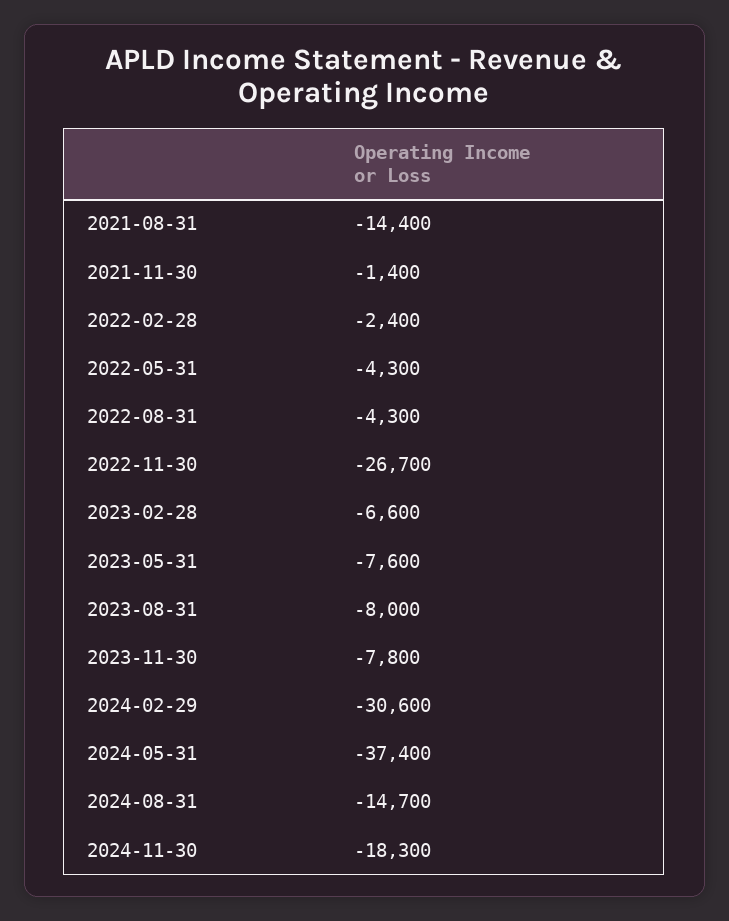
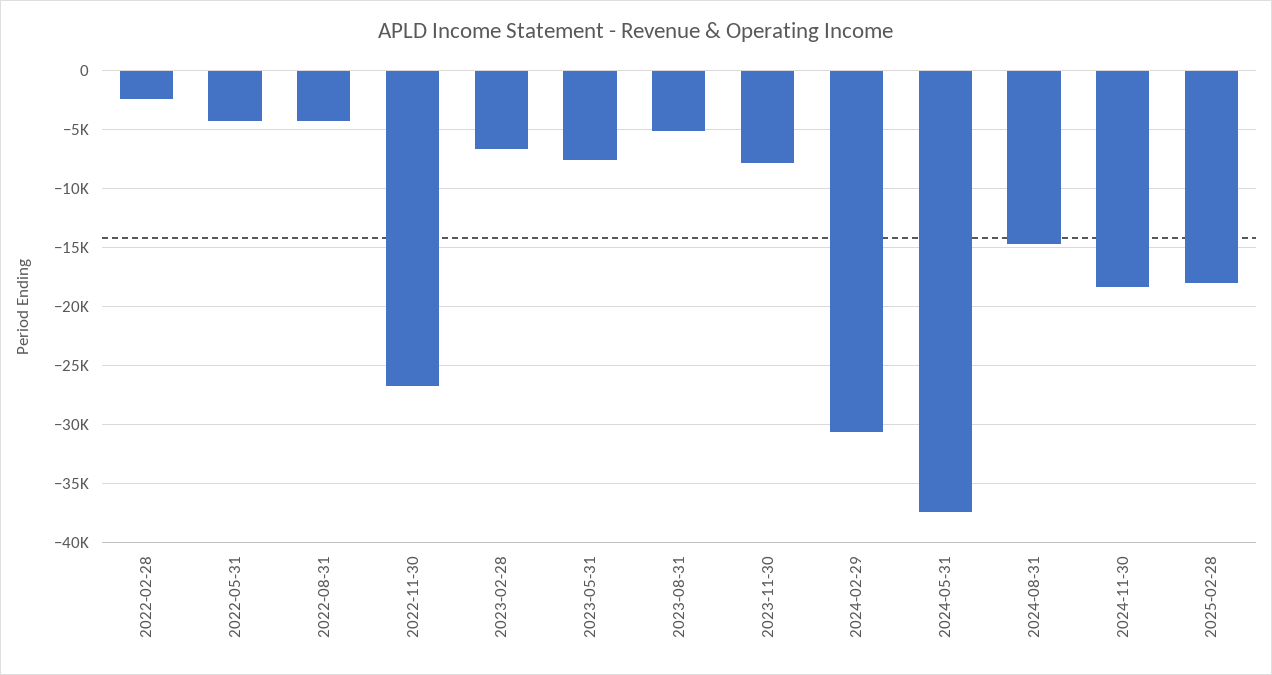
2021-08-31: -14400 -> none
2021-11-30: -1400 -> none
2023-08-31: -8000 -> -5000
2025-02-28: none -> -18000

